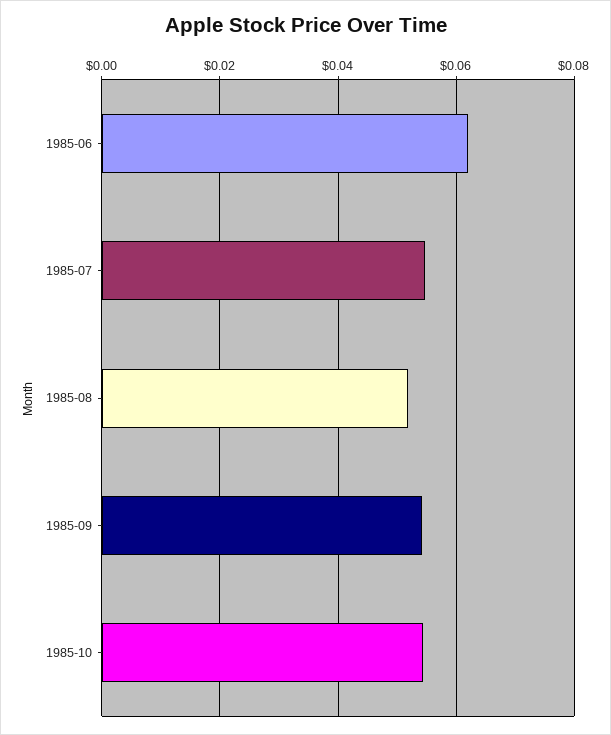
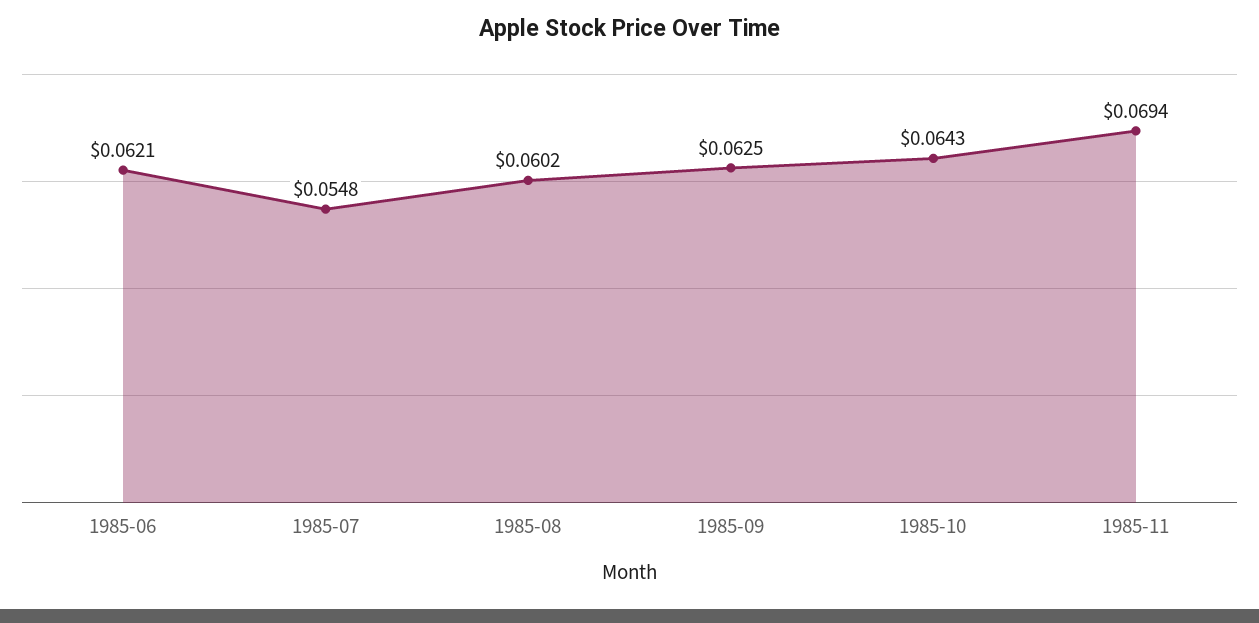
1985-08: 0.052 -> 0.0602
1985-09: 0.054 -> 0.0625
1985-10: 0.054 -> 0.0643
1985-11: none -> 0.0694

